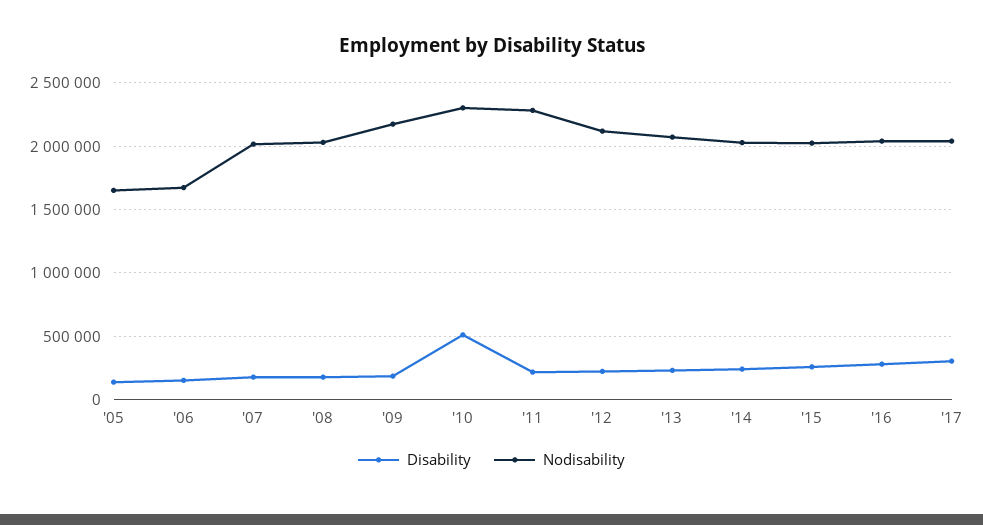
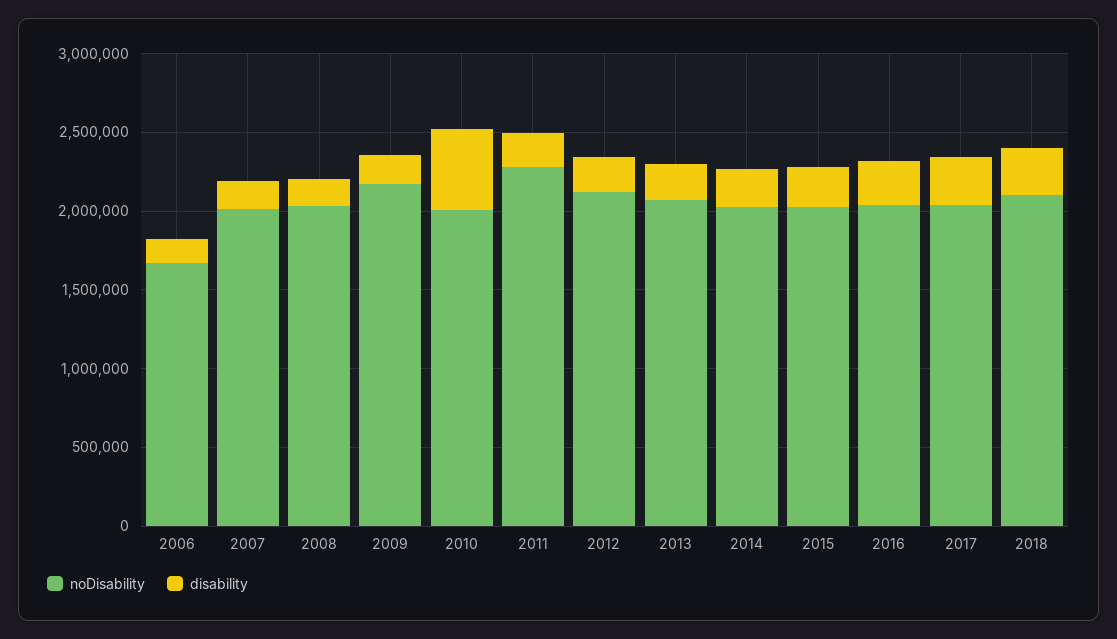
Disability, '05: 150000 -> none
Nodisability, '05: 1650000 -> none
Nodisability, '10: 2300000 -> 2000000
Nodisability, 2018: none -> 2100000
Disability, 2018: none -> 300000

